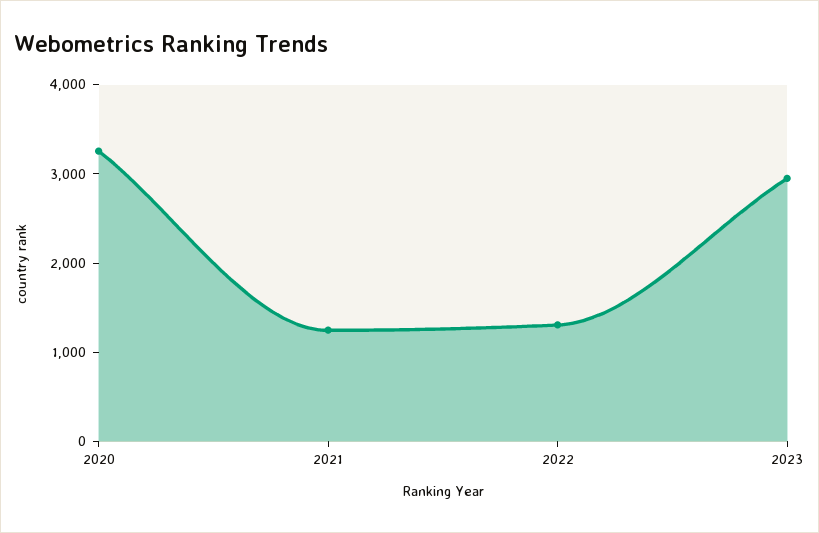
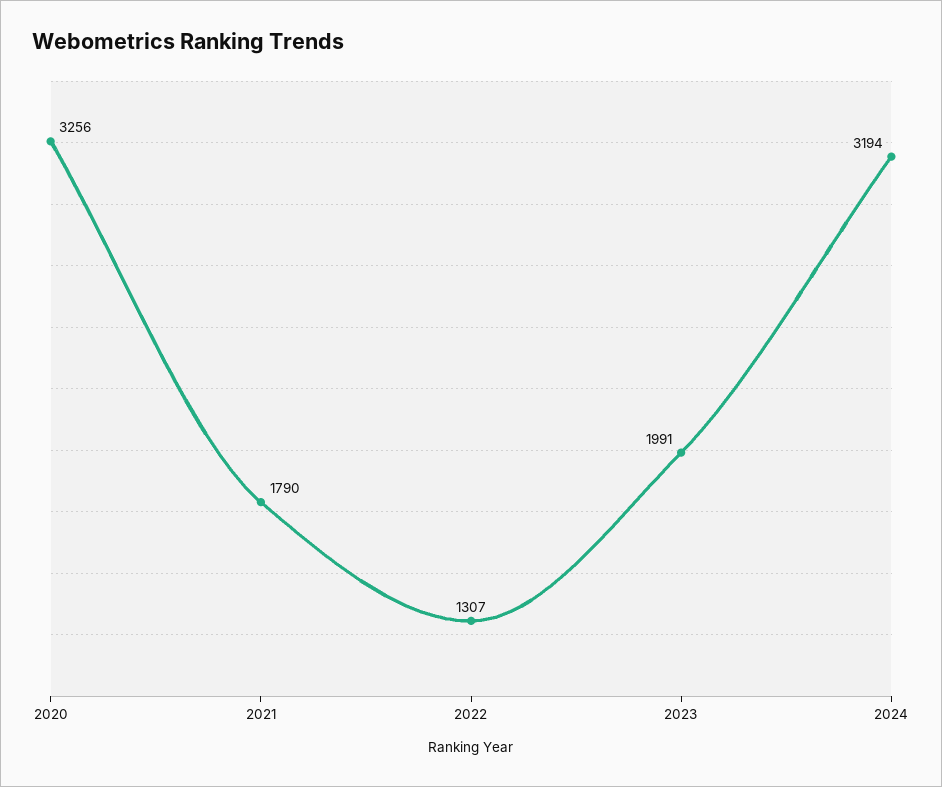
2021: 1200 -> 1790
2023: 3000 -> 1991
2024: none -> 3194

